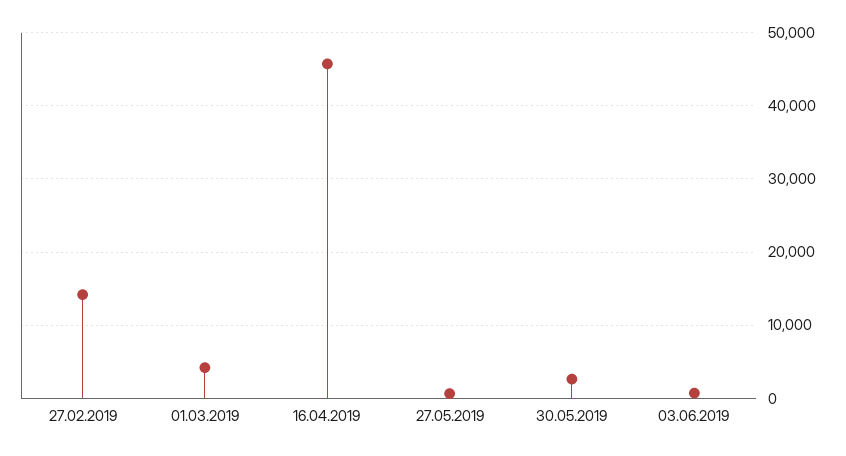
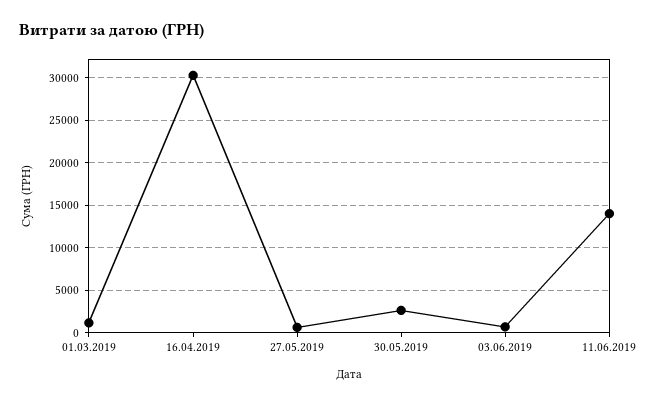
27.02.2019: 14000 -> none
01.03.2019: 4000 -> 1000
16.04.2019: 46000 -> 30000
11.06.2019: none -> 14000

